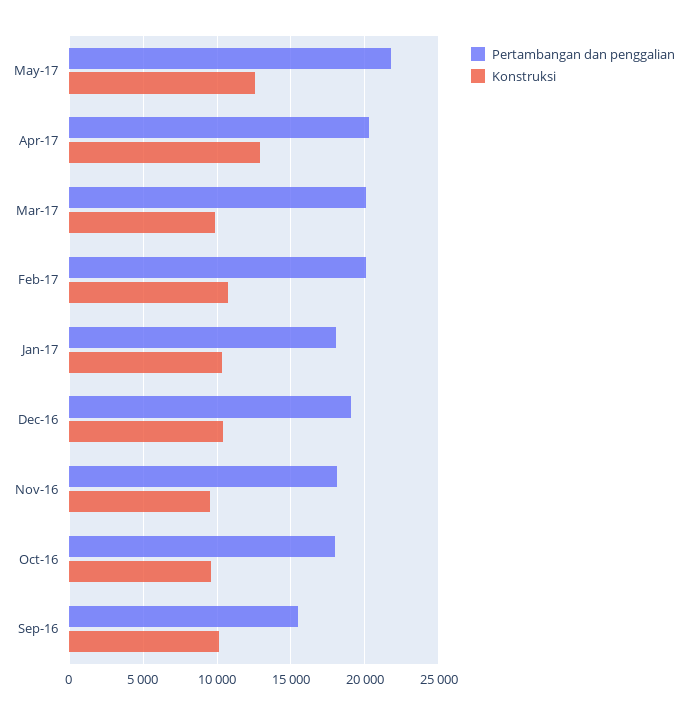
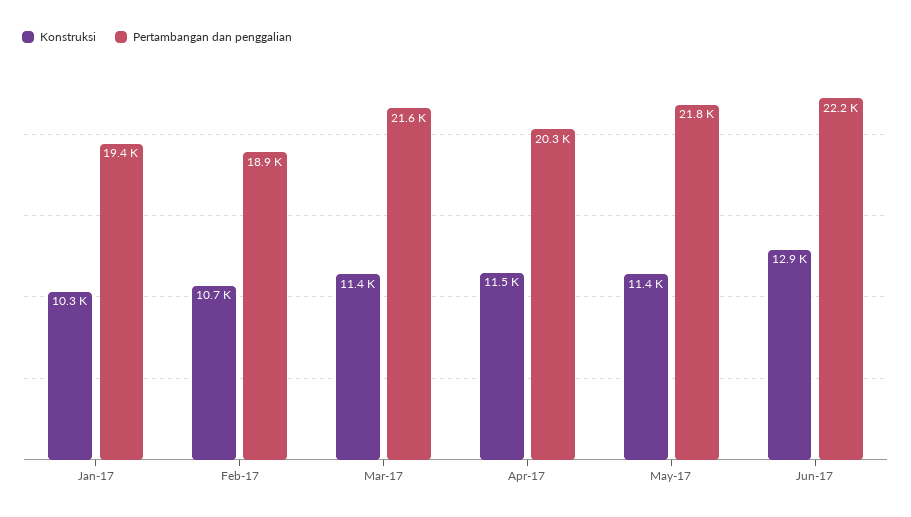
Konstruksi, May-17: 12500 -> 11400
Konstruksi, Apr-17: 13000 -> 11500
Pertambangan dan penggalian, Mar-17: 20000 -> 21600
Konstruksi, Mar-17: 10000 -> 11400
Pertambangan dan penggalian, Feb-17: 20000 -> 18900
Pertambangan dan penggalian, Jan-17: 18000 -> 19400
Pertambangan dan penggalian, Dec-16: 19000 -> none
Konstruksi, Dec-16: 10500 -> none
Pertambangan dan penggalian, Nov-16: 18000 -> none
Konstruksi, Nov-16: 9500 -> none
Pertambangan dan penggalian, Oct-16: 18000 -> none
Konstruksi, Oct-16: 9500 -> none
Pertambangan dan penggalian, Sep-16: 15500 -> none
Konstruksi, Sep-16: 10000 -> none
Konstruksi, Jun-17: none -> 12900
Pertambangan dan penggalian, Jun-17: none -> 22200

